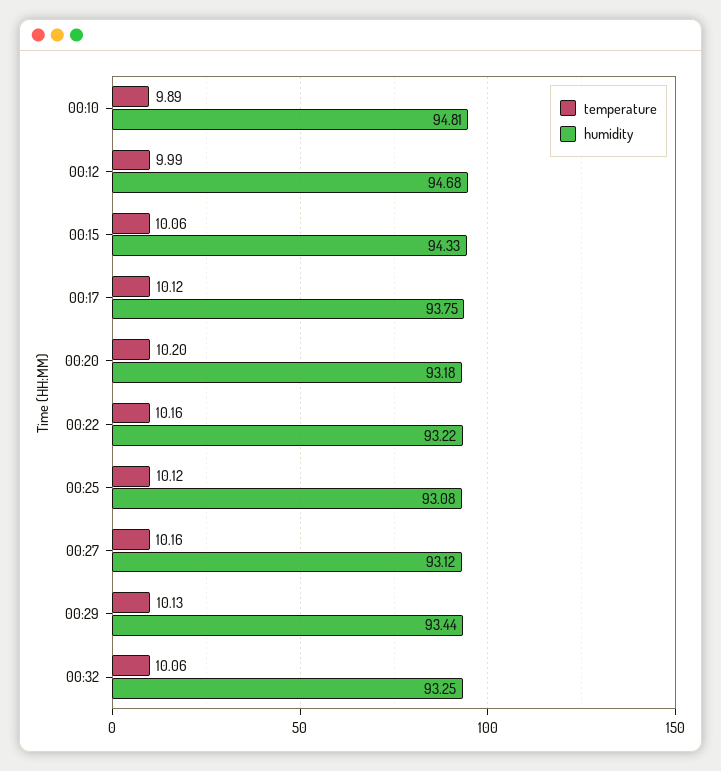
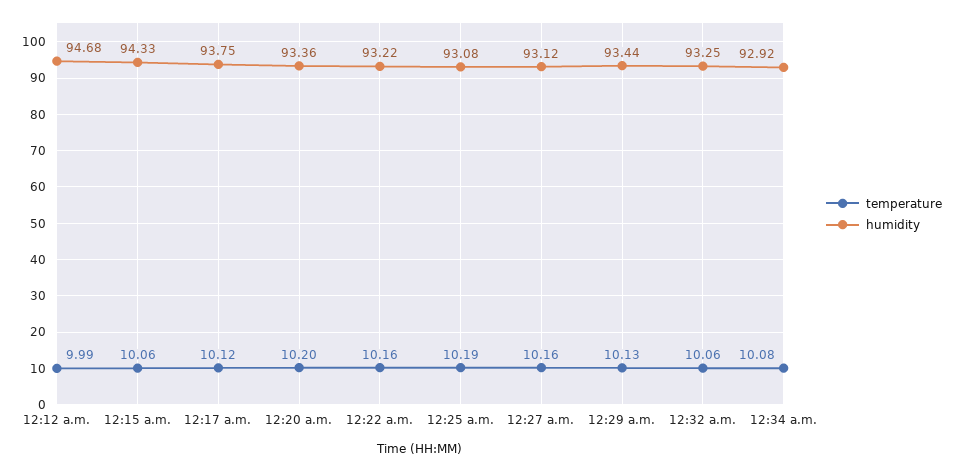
temperature, 00:10: 9.89 -> none
humidity, 00:10: 94.81 -> none
humidity, 00:20: 93.18 -> 93.36
temperature, 00:25: 10.12 -> 10.19
temperature, 12:34 a.m.: none -> 10.08
humidity, 12:34 a.m.: none -> 92.92

